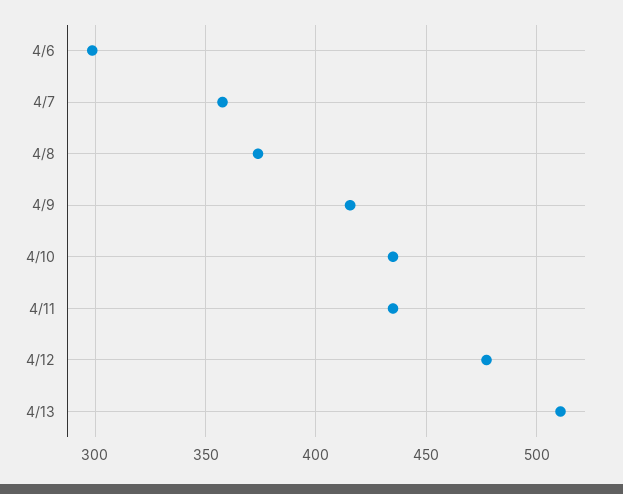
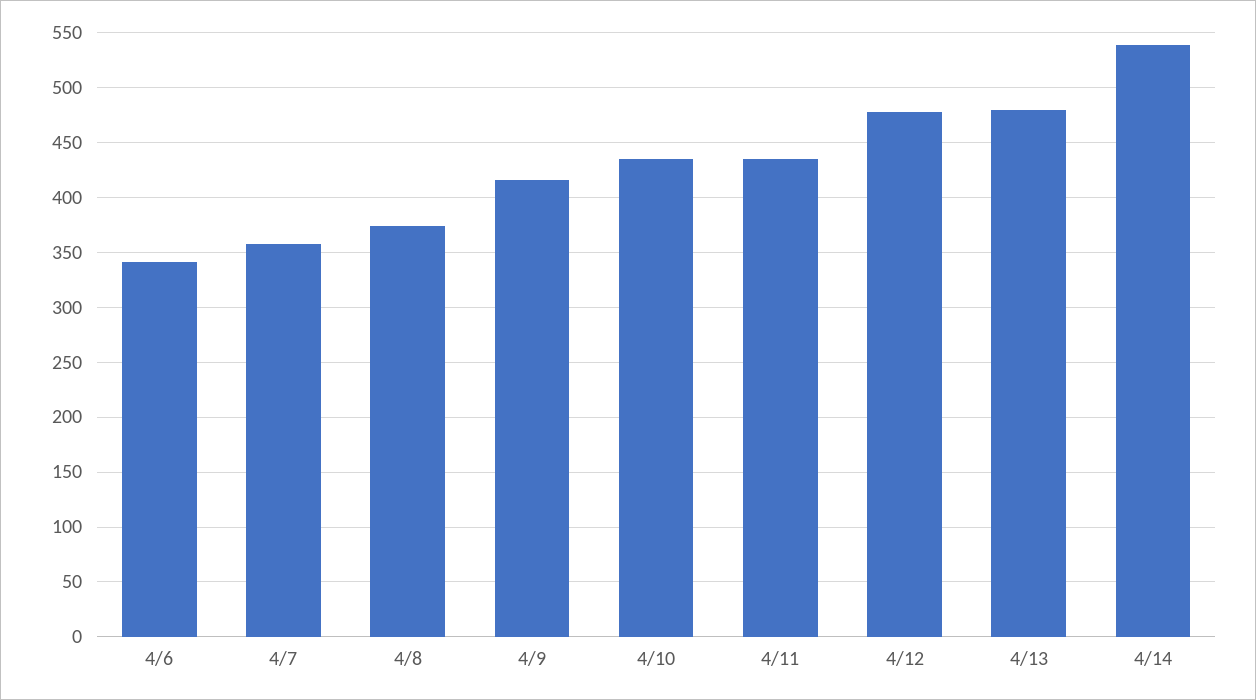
4/6: 300 -> 340
4/13: 510 -> 480
4/14: none -> 540

